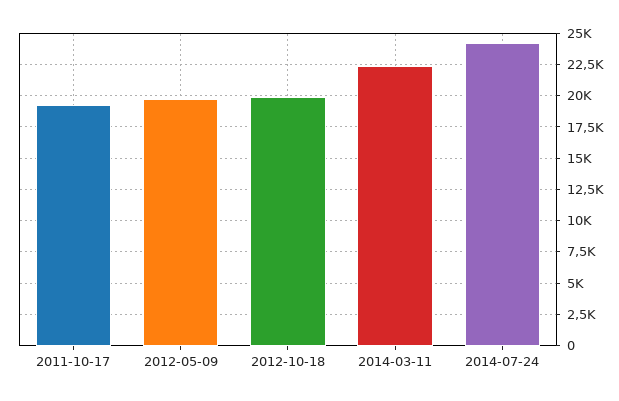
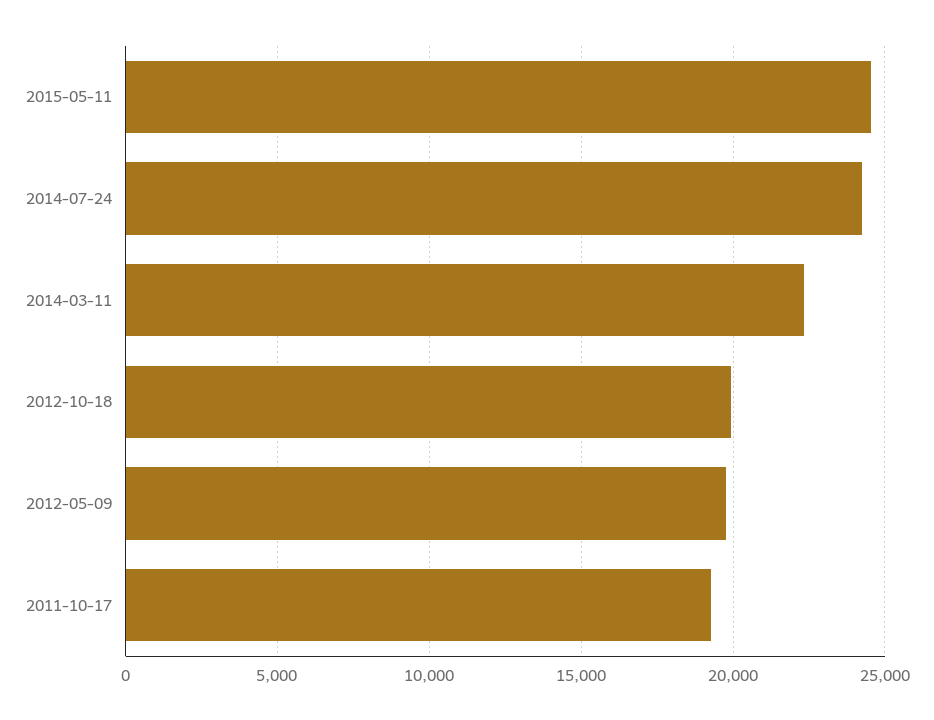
2015-05-11: none -> 24500

